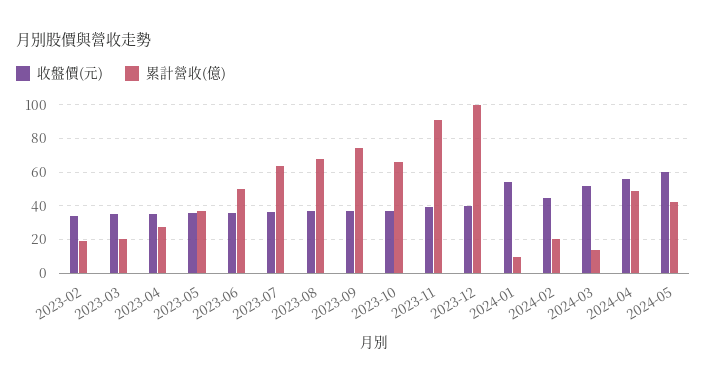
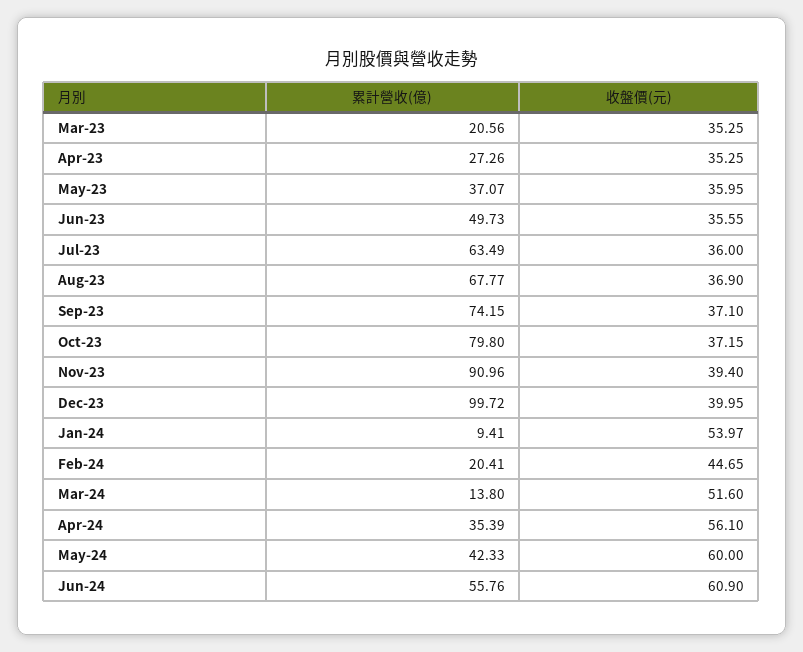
收盤價(元), 2023-02: 35 -> none
累計營收(億), 2023-02: 20 -> none
累計營收(億), 2023-10: 65 -> 79.8
累計營收(億), 2024-04: 50 -> 35.39
累計營收(億), Jun-24: none -> 55.76
收盤價(元), Jun-24: none -> 60.9

